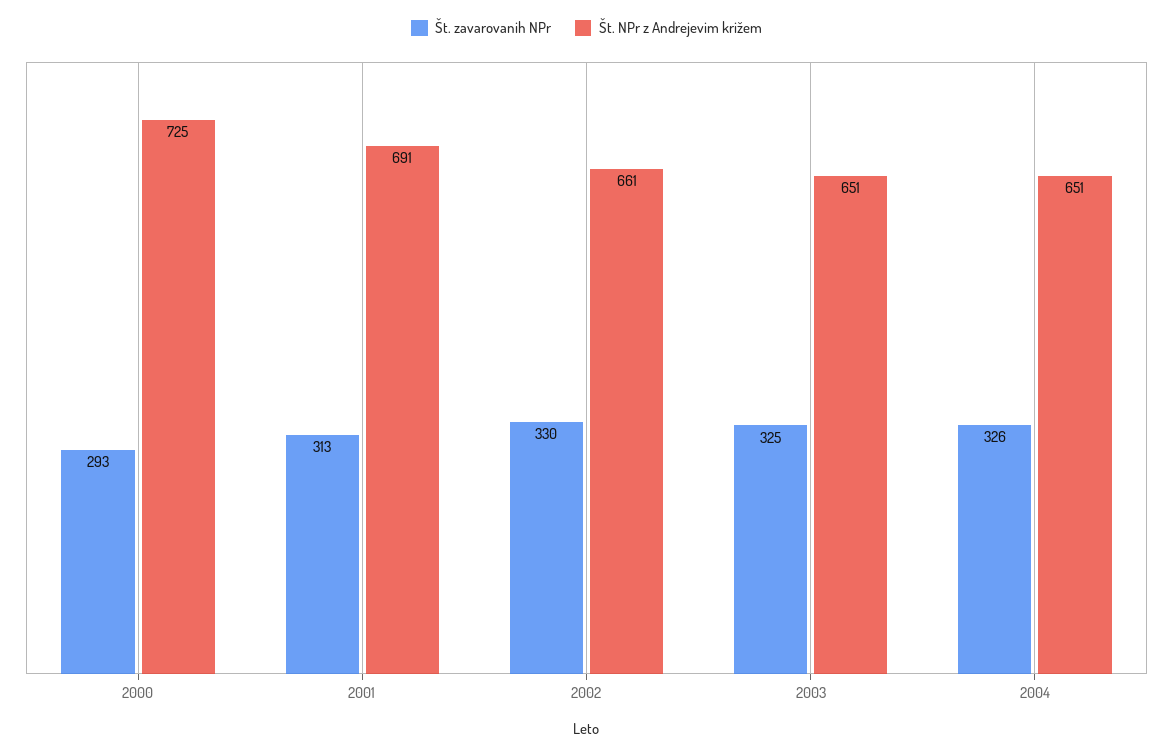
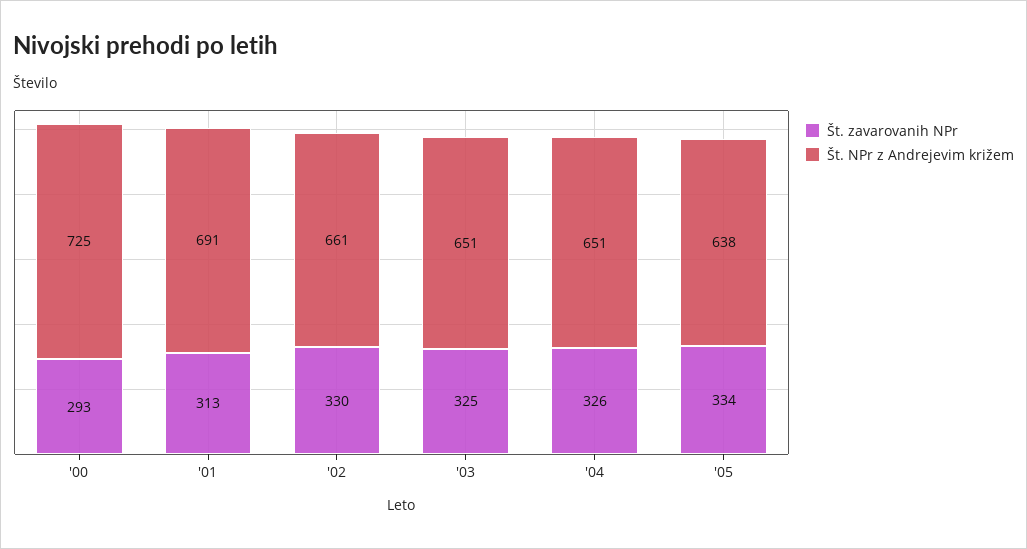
Št. zavarovanih NPr, '05: none -> 334
Št. NPr z Andrejevim križem, '05: none -> 638

